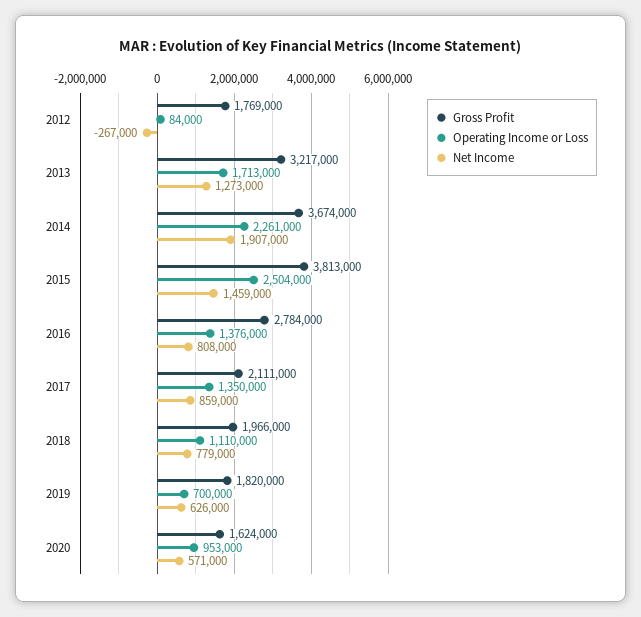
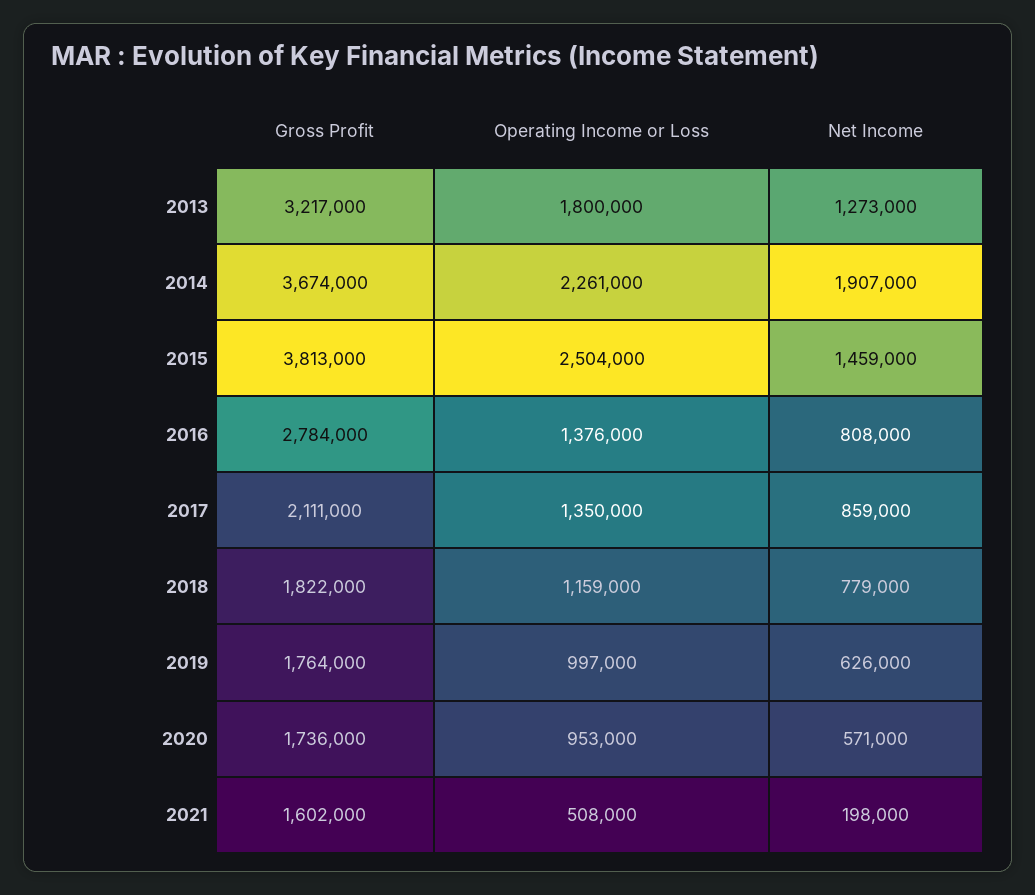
Gross Profit, 2012: 1769000 -> none
Operating Income or Loss, 2012: 84000 -> none
Net Income, 2012: -267000 -> none
Operating Income or Loss, 2013: 1713000 -> 1800000
Gross Profit, 2018: 1966000 -> 1822000
Operating Income or Loss, 2018: 1110000 -> 1159000
Gross Profit, 2019: 1820000 -> 1764000
Operating Income or Loss, 2019: 700000 -> 997000
Gross Profit, 2020: 1624000 -> 1736000
Gross Profit, 2021: none -> 1602000
Operating Income or Loss, 2021: none -> 508000
Net Income, 2021: none -> 198000

